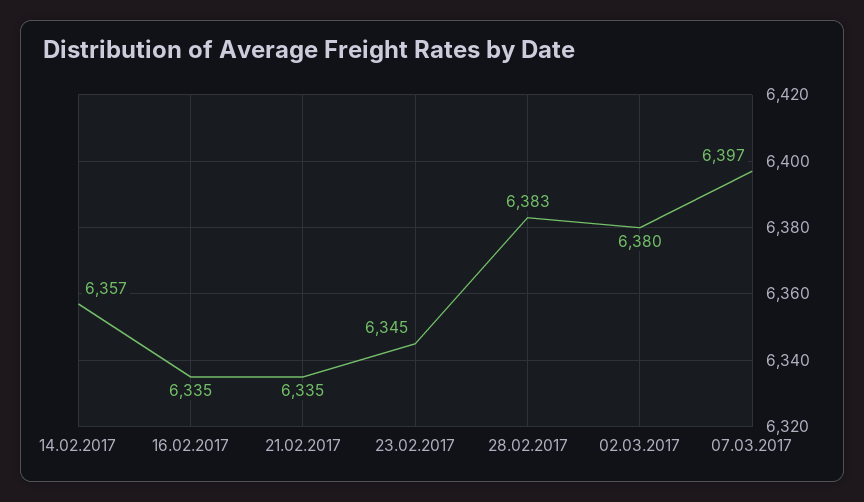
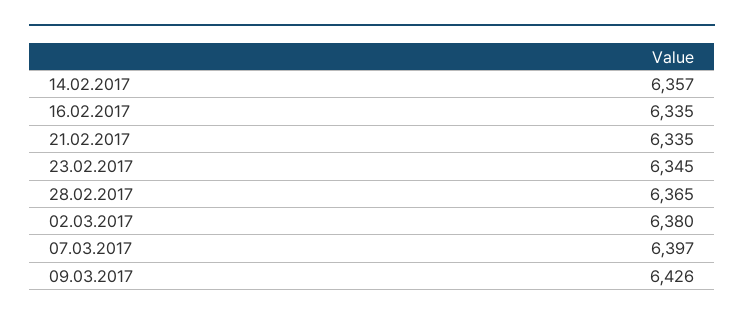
28.02.2017: 6383 -> 6365
09.03.2017: none -> 6426

